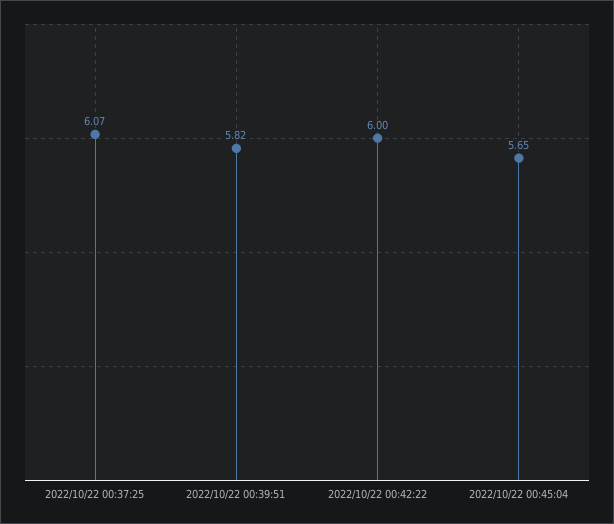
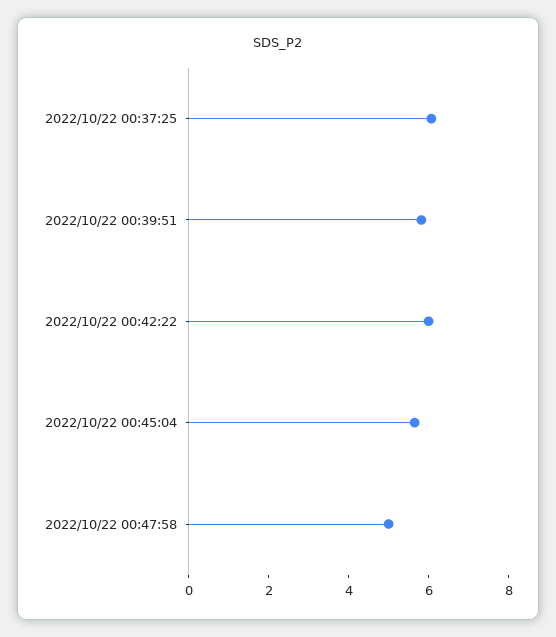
2022/10/22 00:47:58: none -> 5

